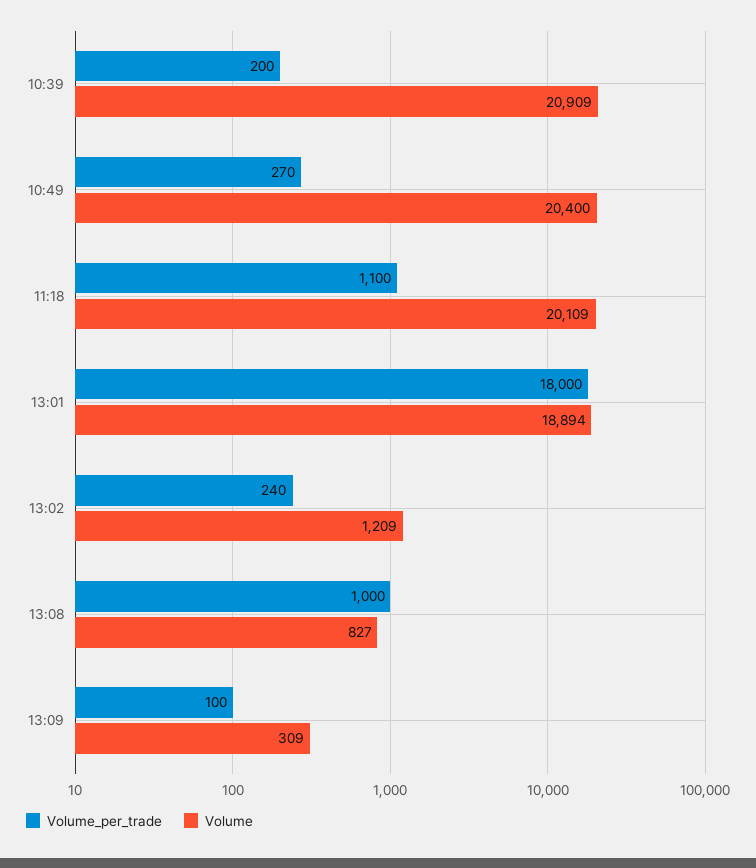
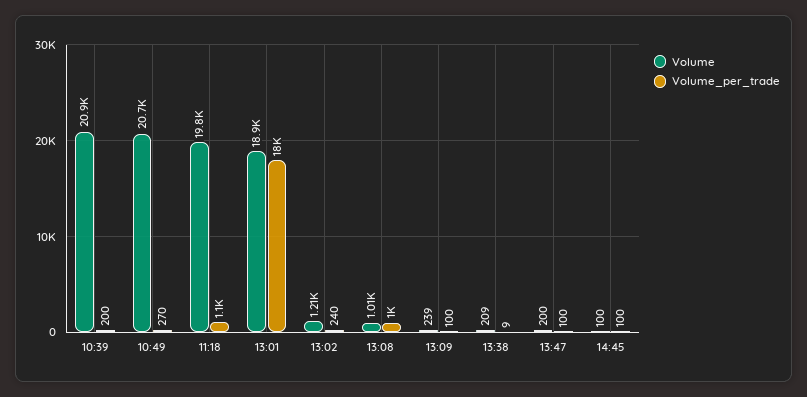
Volume, 10:49: 20400 -> 20700
Volume, 11:18: 20109 -> 19800
Volume, 13:08: 827 -> 1010
Volume, 13:09: 309 -> 239
Volume, 13:38: none -> 209
Volume_per_trade, 13:38: none -> 9
Volume, 13:47: none -> 200
Volume_per_trade, 13:47: none -> 100
Volume, 14:45: none -> 100
Volume_per_trade, 14:45: none -> 100

